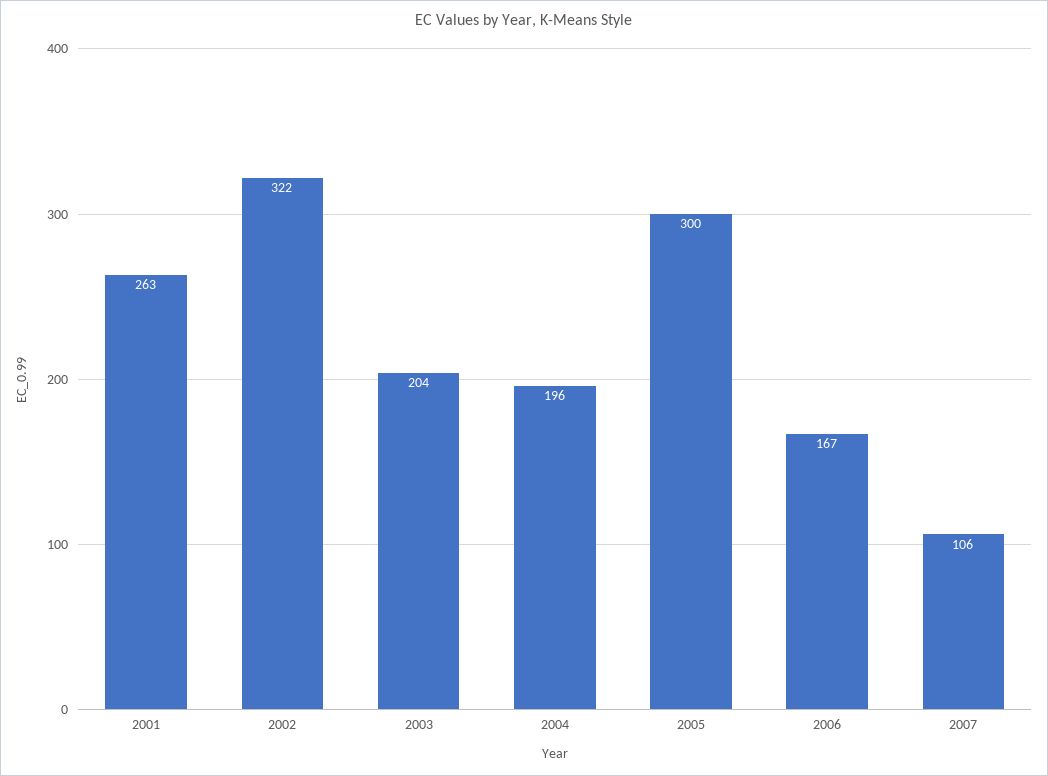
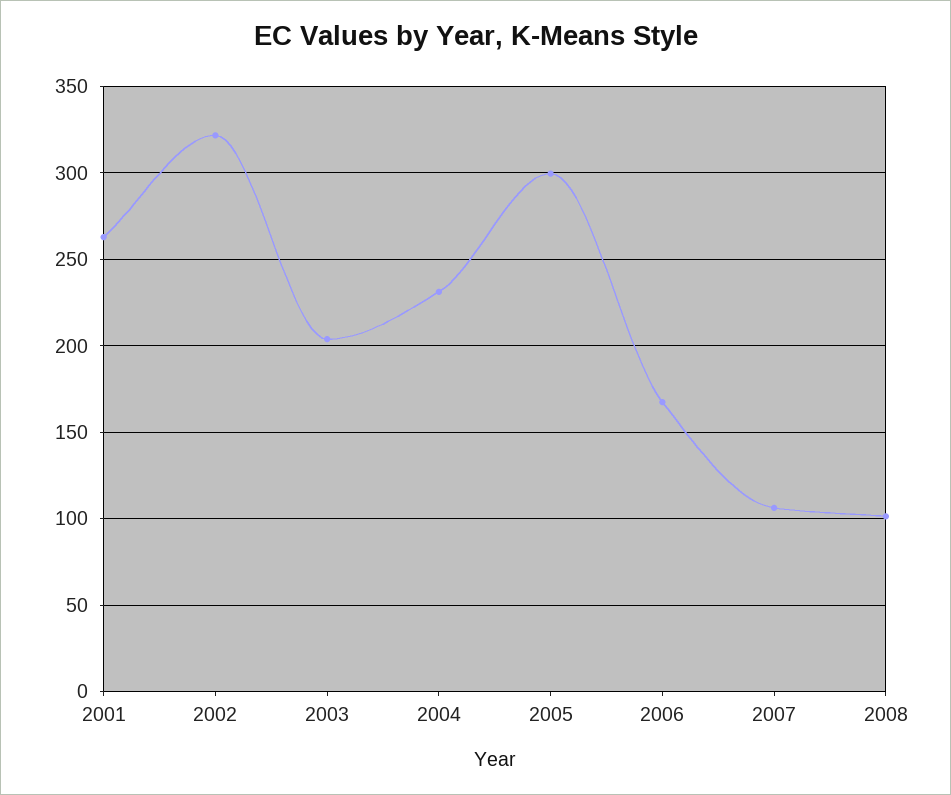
2004: 196 -> 230
2008: none -> 100

